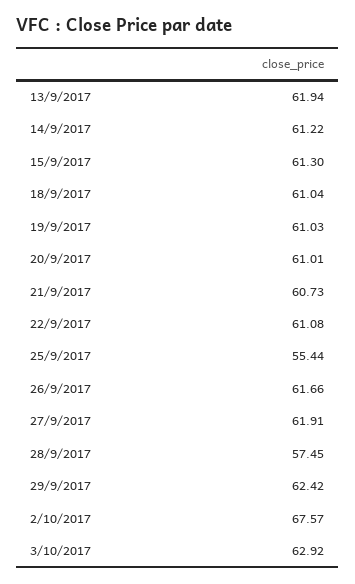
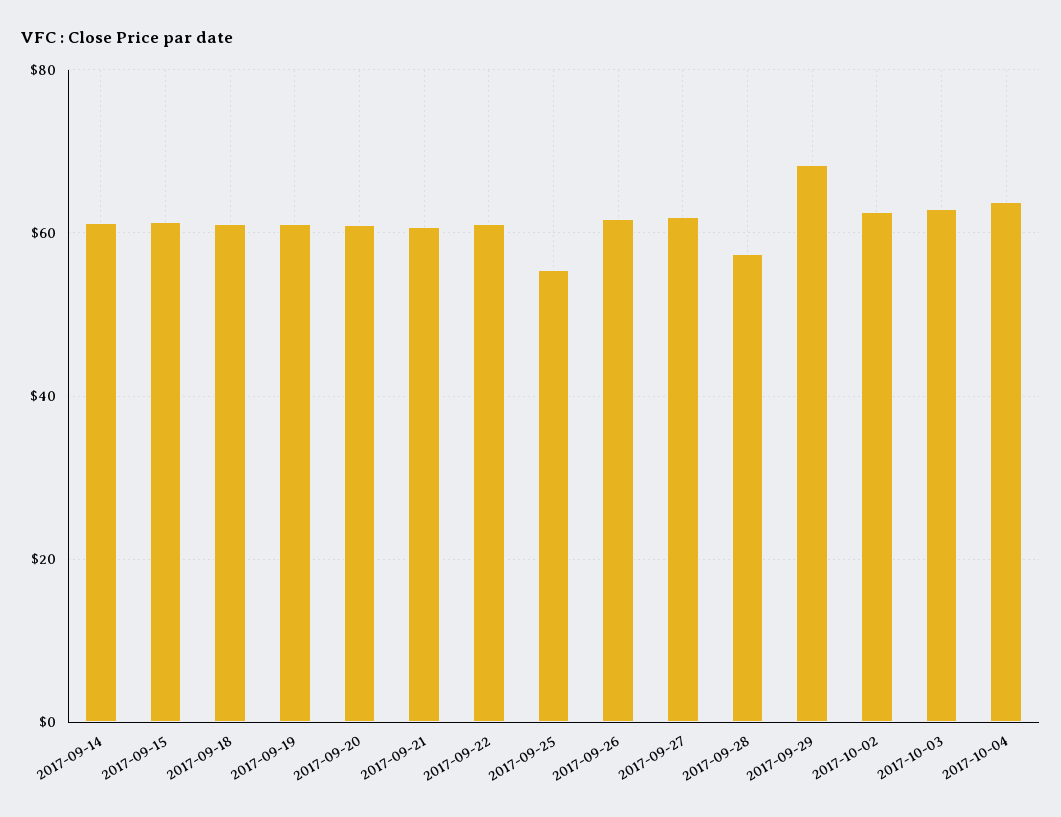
13/9/2017: 61.94 -> none
29/9/2017: 62.42 -> 68
2/10/2017: 67.57 -> 62
2017-10-04: none -> 64

